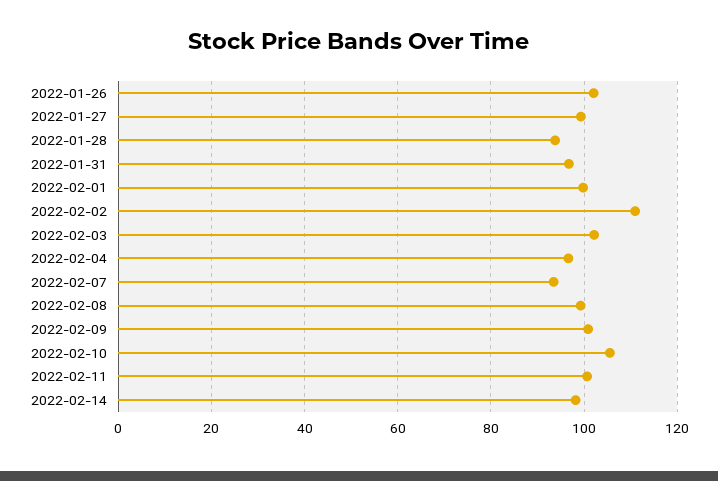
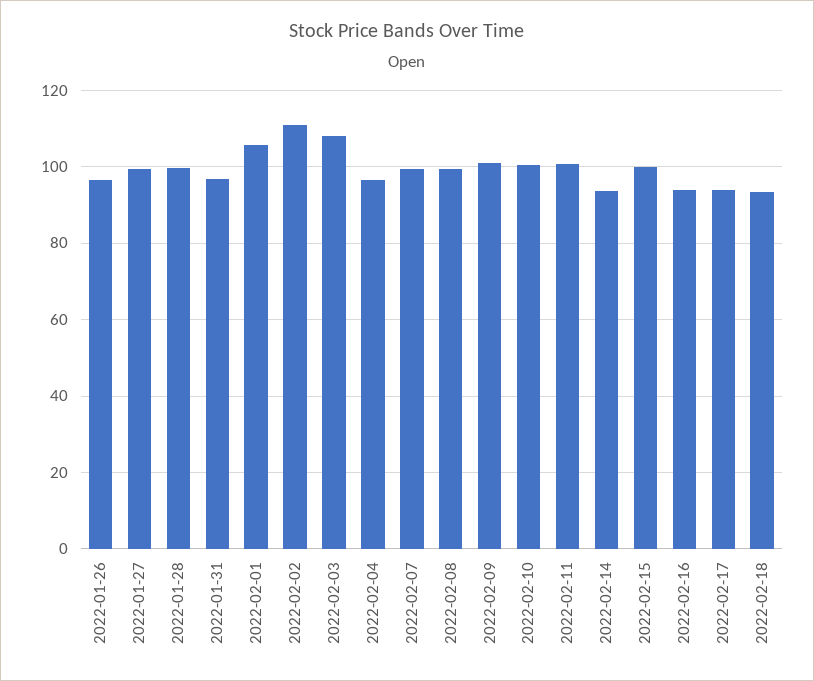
2022-01-26: 102 -> 96
2022-01-28: 94 -> 100
2022-02-01: 100 -> 106
2022-02-03: 102 -> 108
2022-02-07: 94 -> 100
2022-02-10: 106 -> 100
2022-02-14: 98 -> 94
2022-02-15: none -> 100
2022-02-16: none -> 94
2022-02-17: none -> 94
2022-02-18: none -> 94

